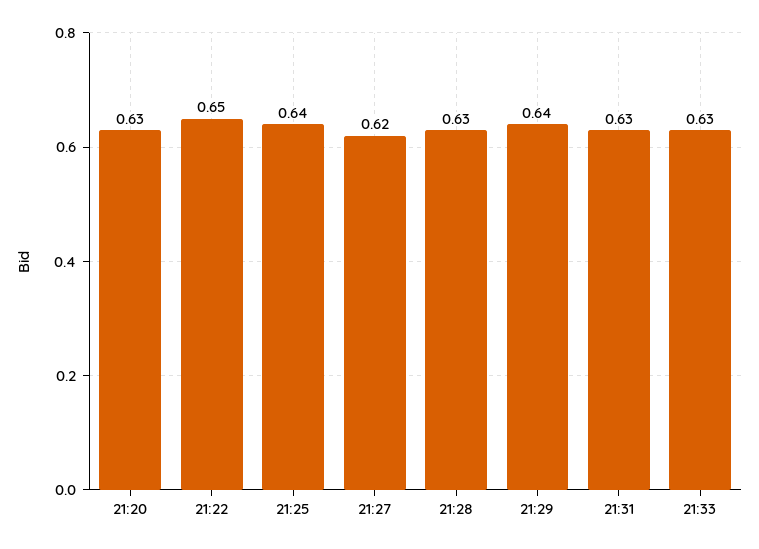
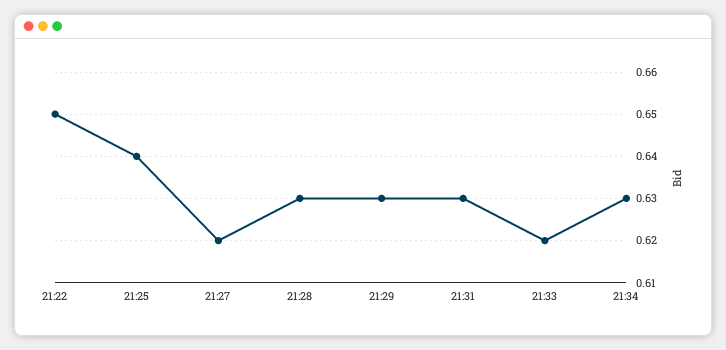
21:20: 0.63 -> none
21:29: 0.64 -> 0.63
21:33: 0.63 -> 0.62
21:34: none -> 0.63

